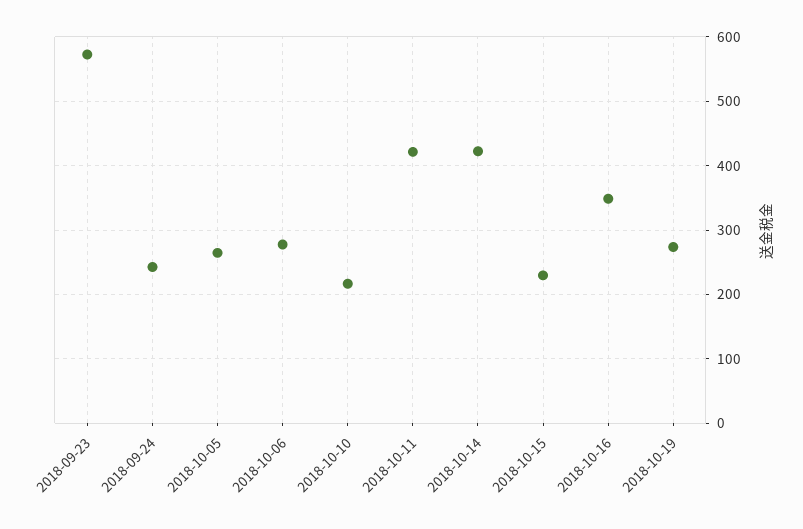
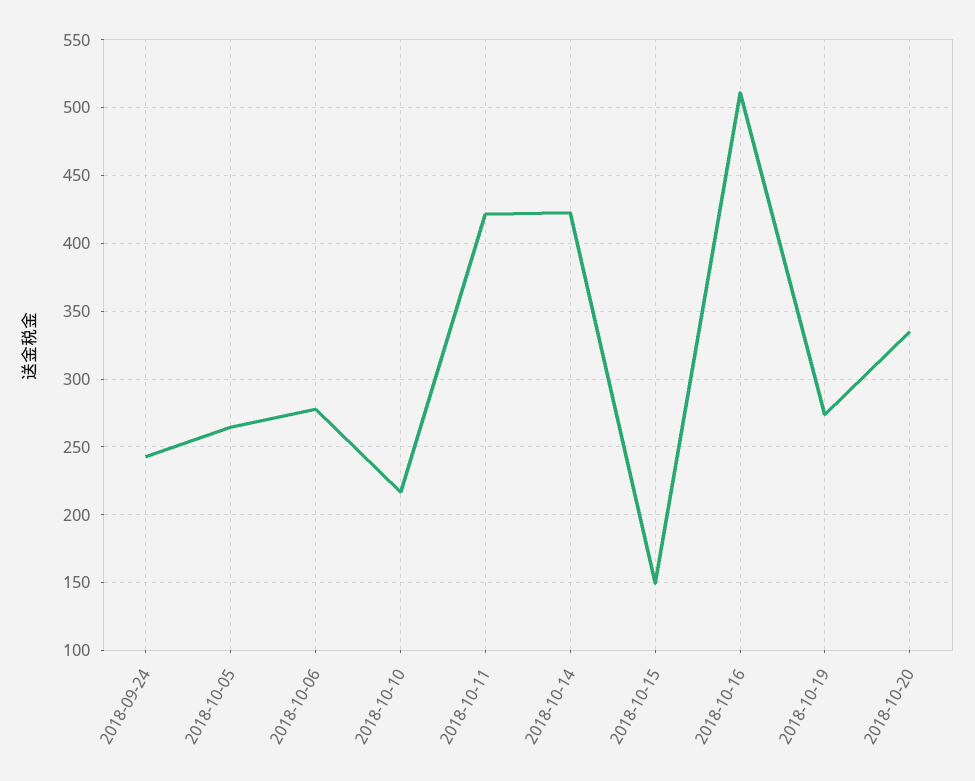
2018-09-23: 570 -> none
2018-10-15: 230 -> 150
2018-10-16: 350 -> 510
2018-10-20: none -> 335

